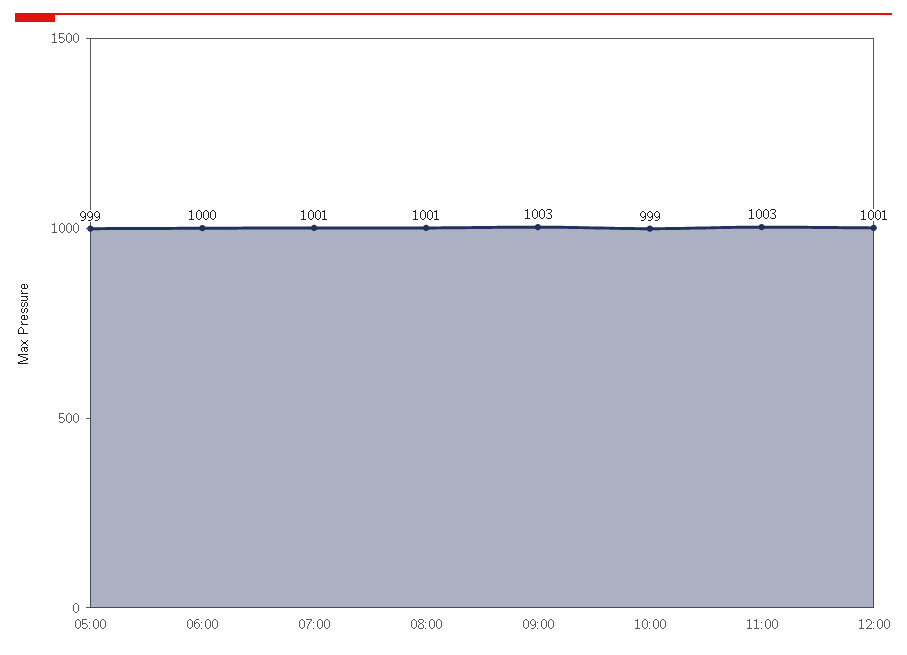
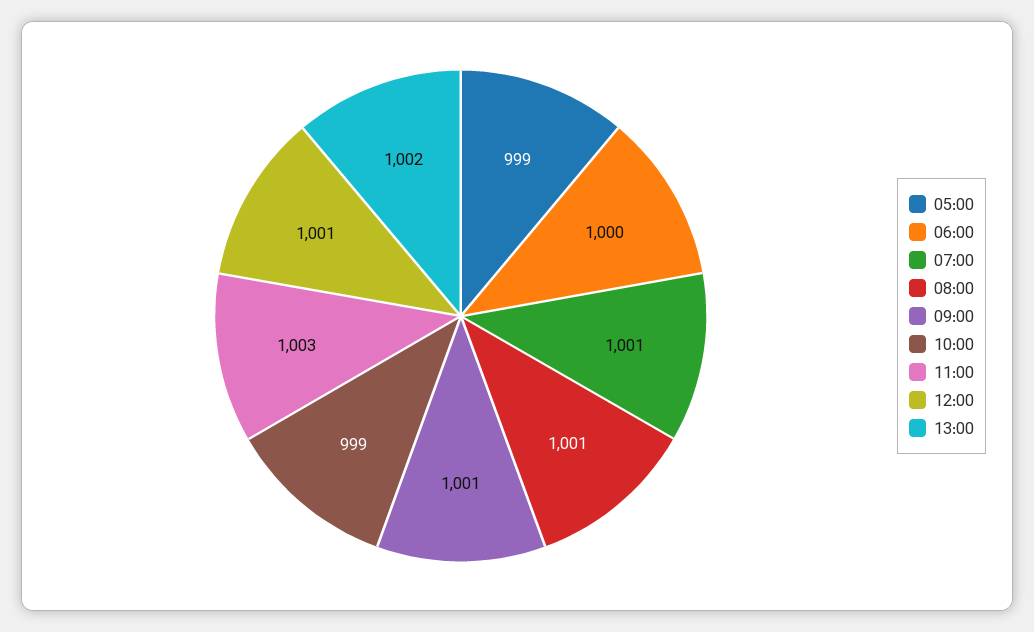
09:00: 1003 -> 1001
13:00: none -> 1002

